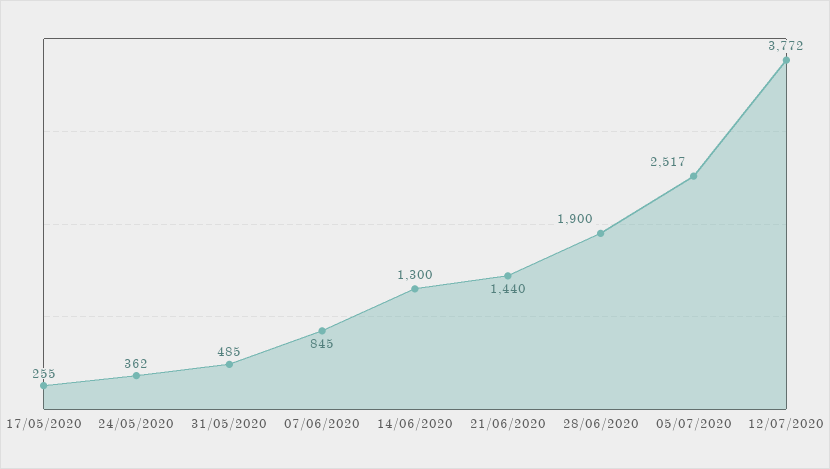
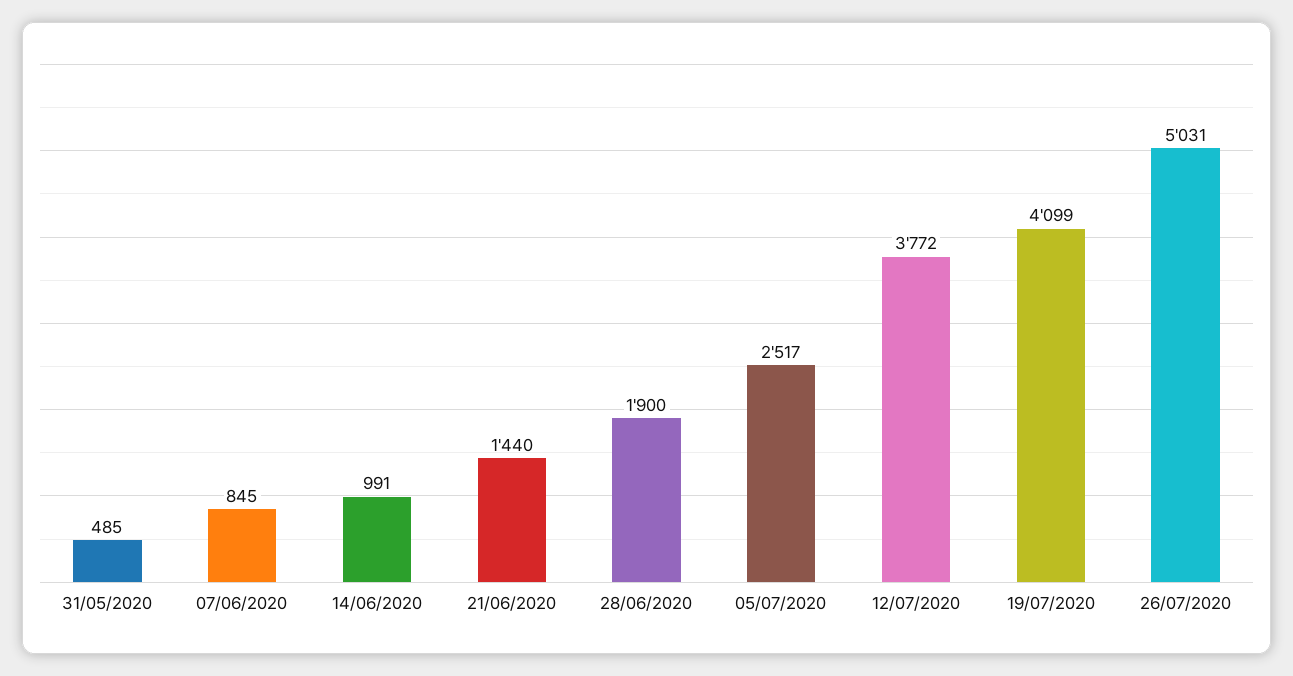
17/05/2020: 255 -> none
24/05/2020: 362 -> none
14/06/2020: 1300 -> 991
19/07/2020: none -> 4099
26/07/2020: none -> 5031

